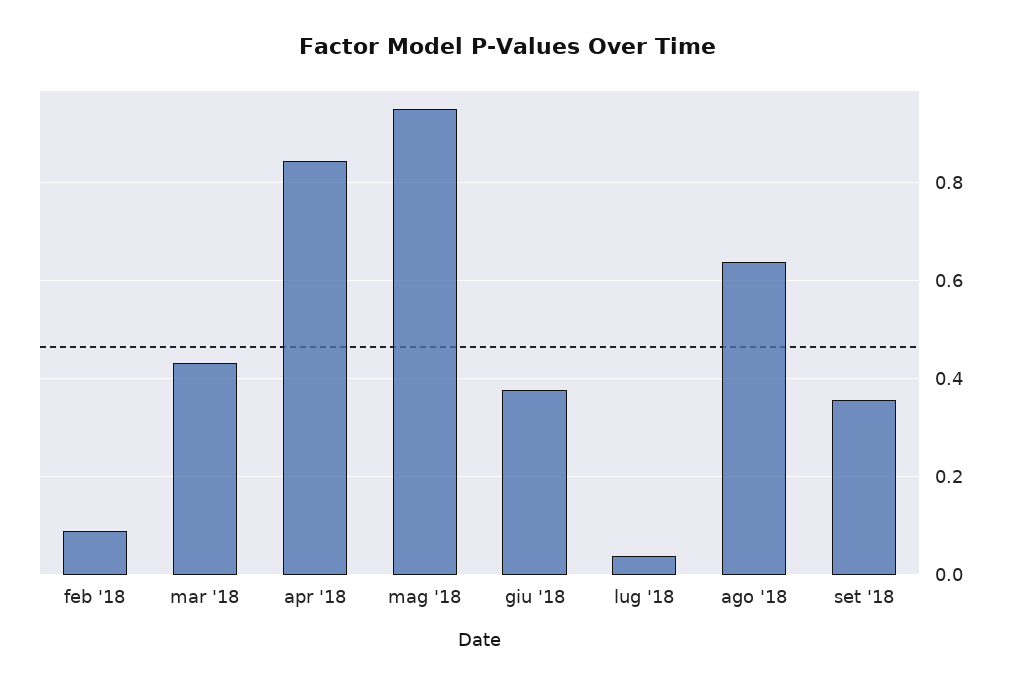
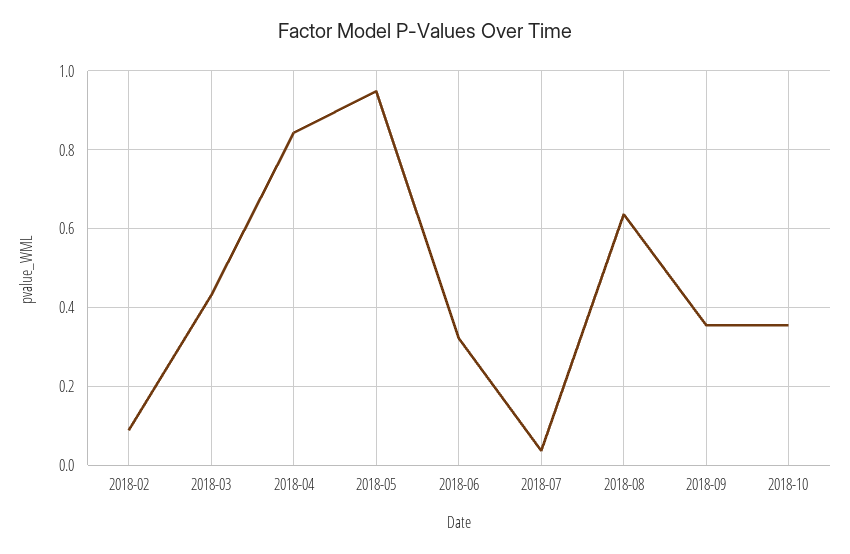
giu '18: 0.38 -> 0.32
2018-10: none -> 0.36

